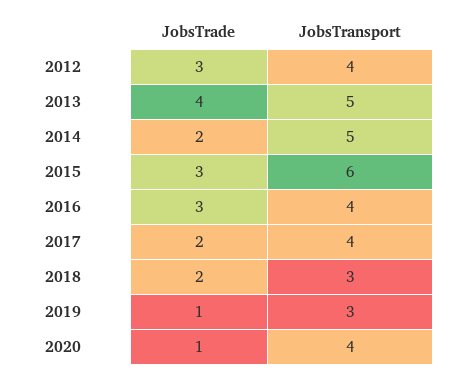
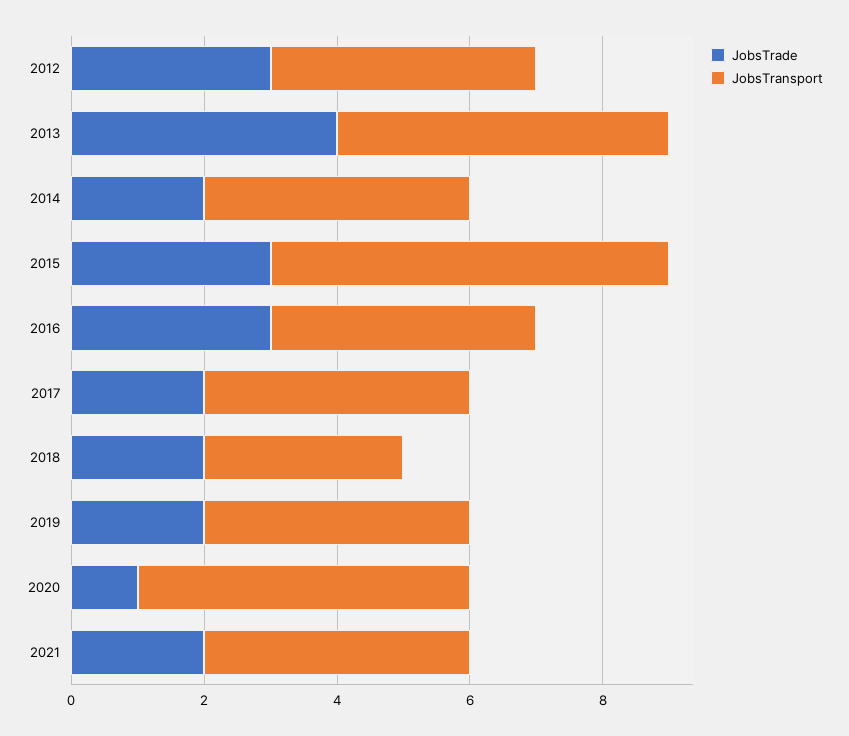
JobsTransport, 2014: 5 -> 4
JobsTrade, 2019: 1 -> 2
JobsTransport, 2019: 3 -> 4
JobsTransport, 2020: 4 -> 5
JobsTrade, 2021: none -> 2
JobsTransport, 2021: none -> 4

